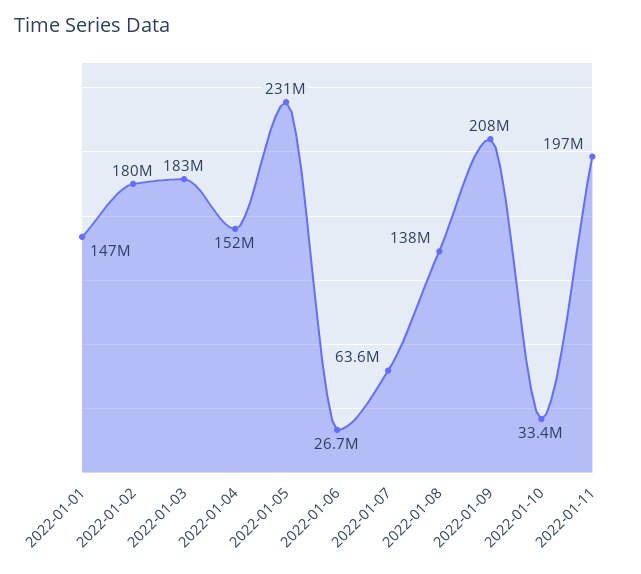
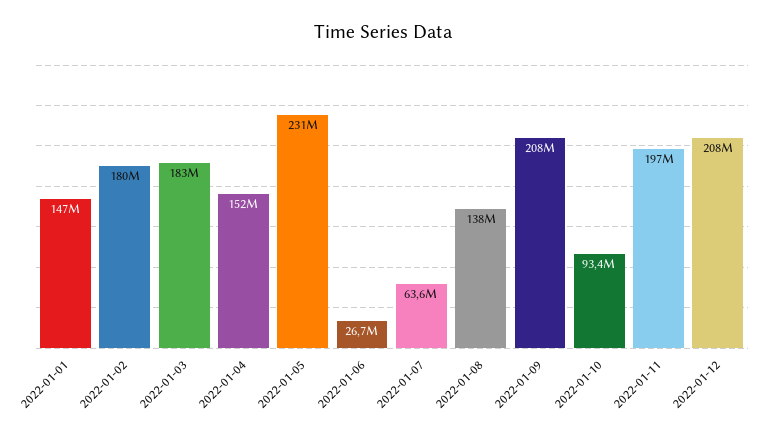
2022-01-10: 33400000 -> 93400000
2022-01-12: none -> 208000000

